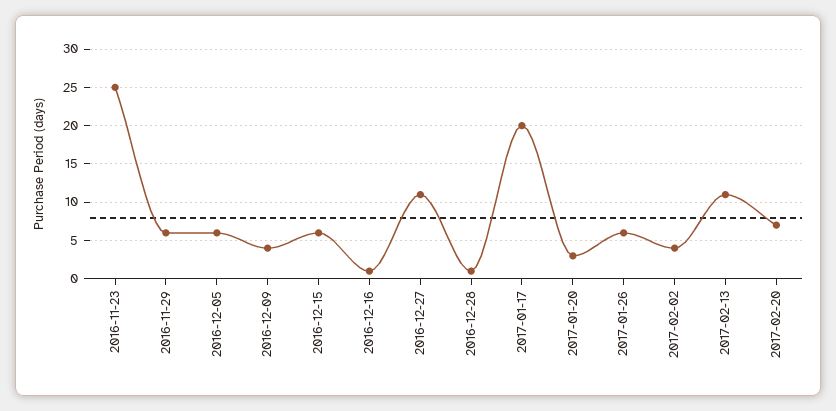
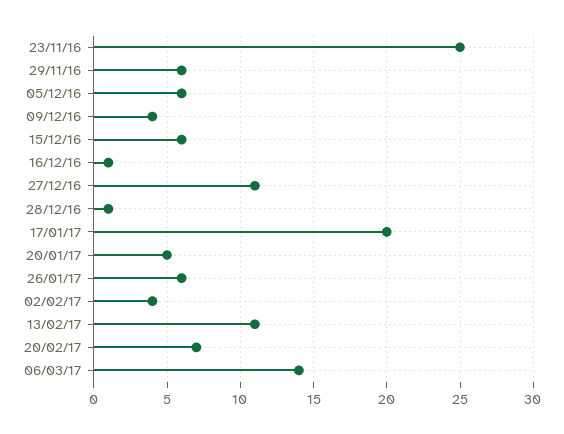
2017-01-20: 3 -> 5
06/03/17: none -> 14

